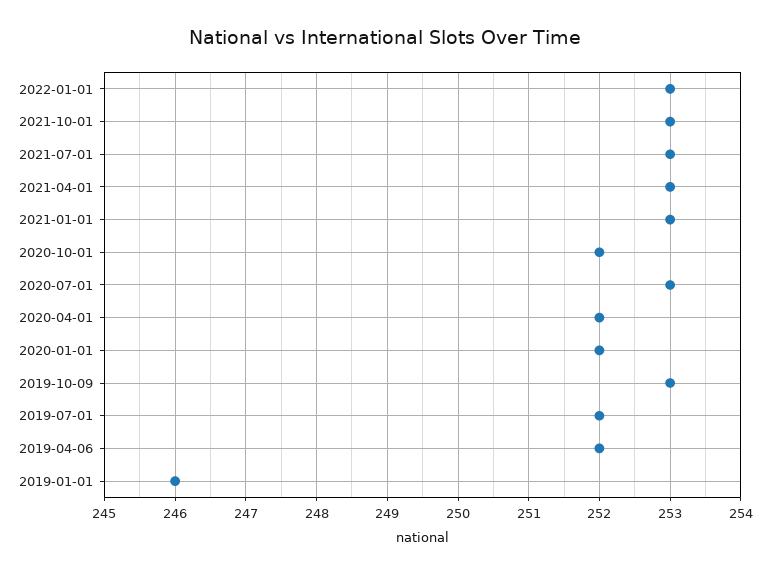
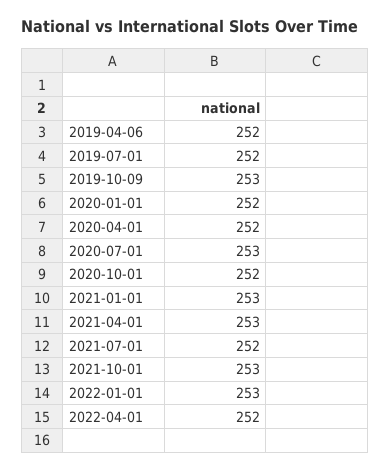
2021-07-01: 253 -> 252
2019-01-01: 246 -> none
2022-04-01: none -> 252

